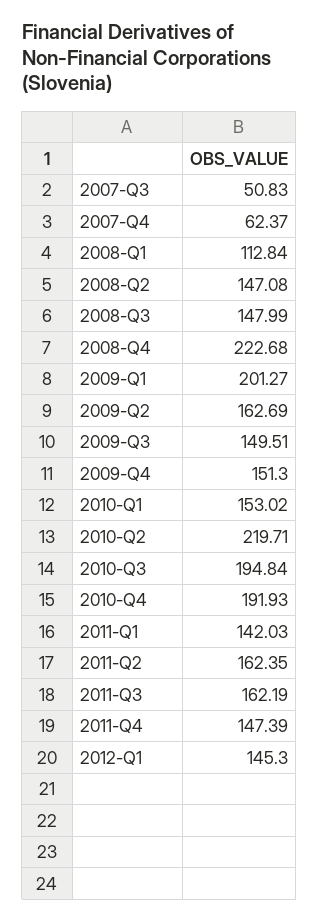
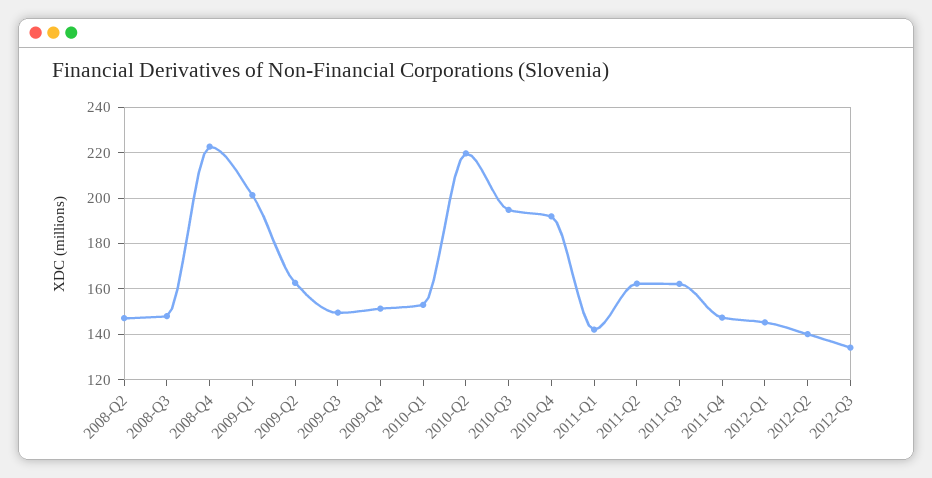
2007-Q3: 50.83 -> none
2007-Q4: 62.37 -> none
2008-Q1: 112.84 -> none
2012-Q2: none -> 140
2012-Q3: none -> 135

